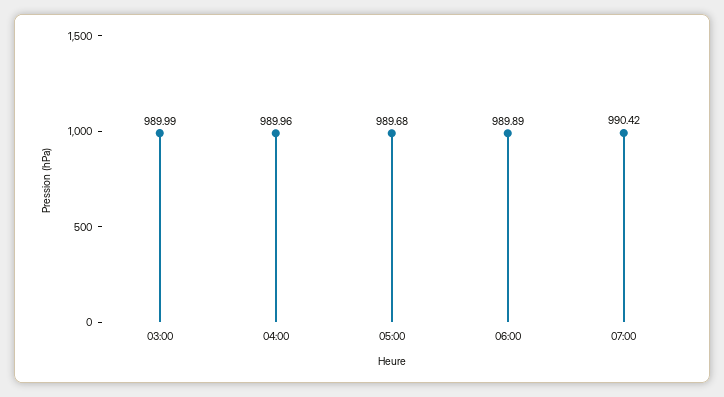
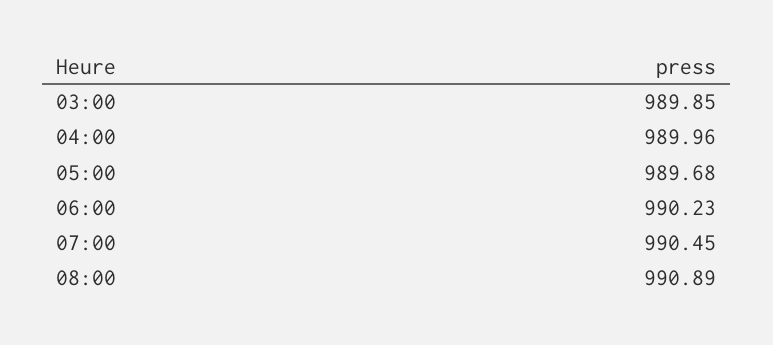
03:00: 989.99 -> 989.85
06:00: 989.89 -> 990.23
07:00: 990.42 -> 990.45
08:00: none -> 990.89

